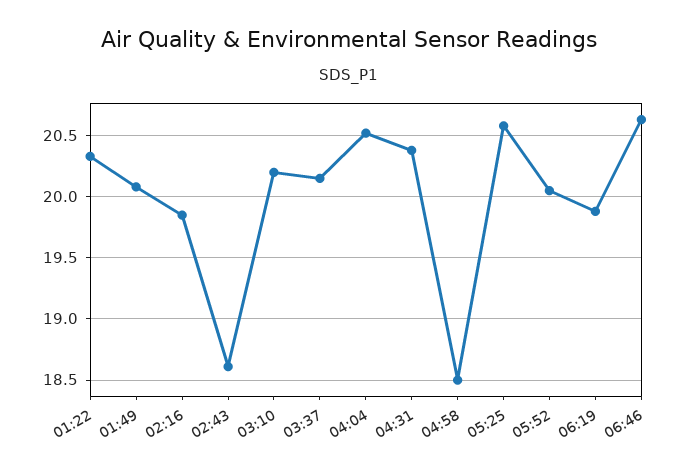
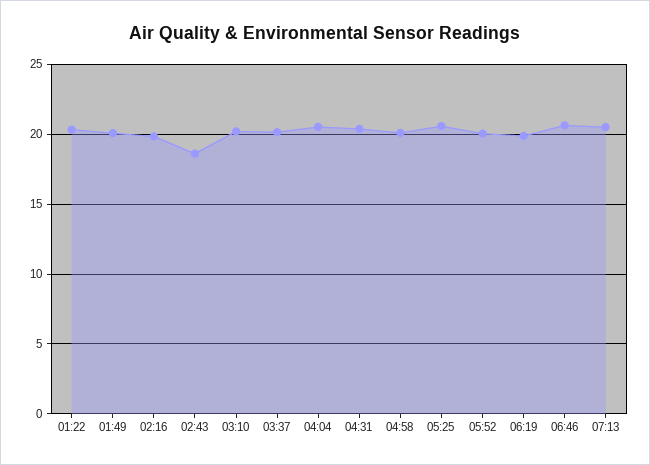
04:58: 18.5 -> 20
07:13: none -> 20.5

